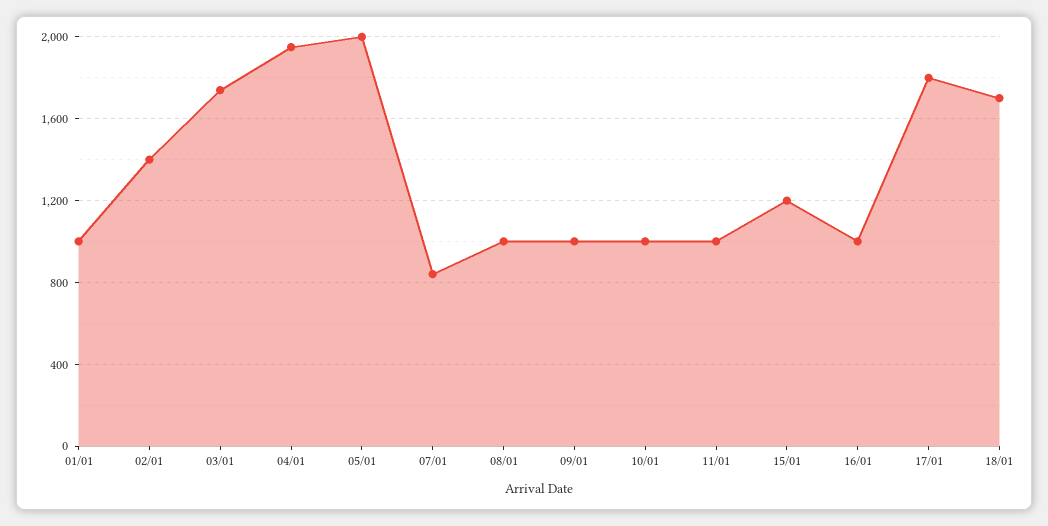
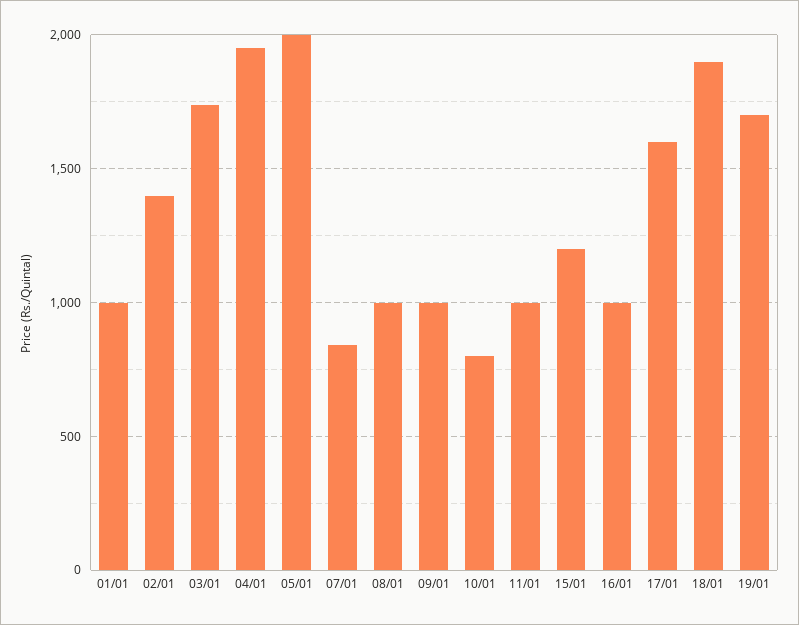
10/01: 1000 -> 800
17/01: 1800 -> 1600
18/01: 1700 -> 1900
19/01: none -> 1700

